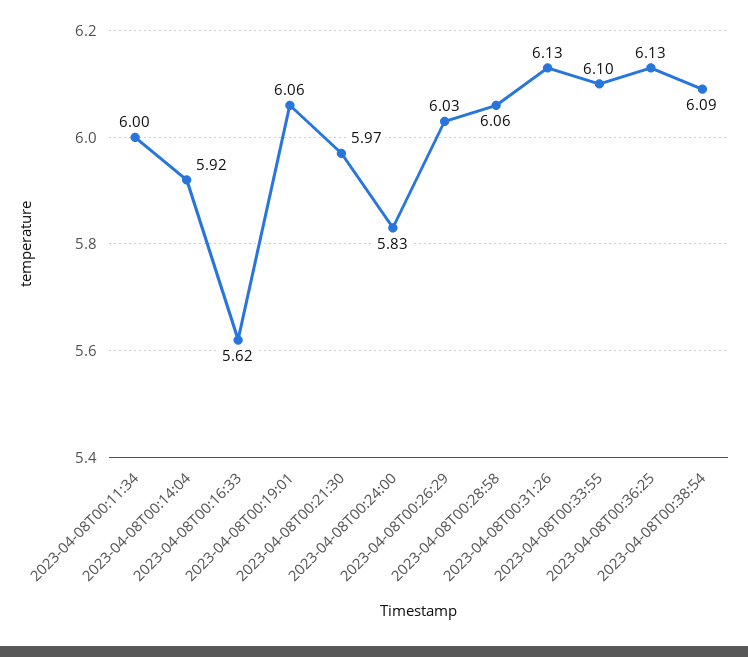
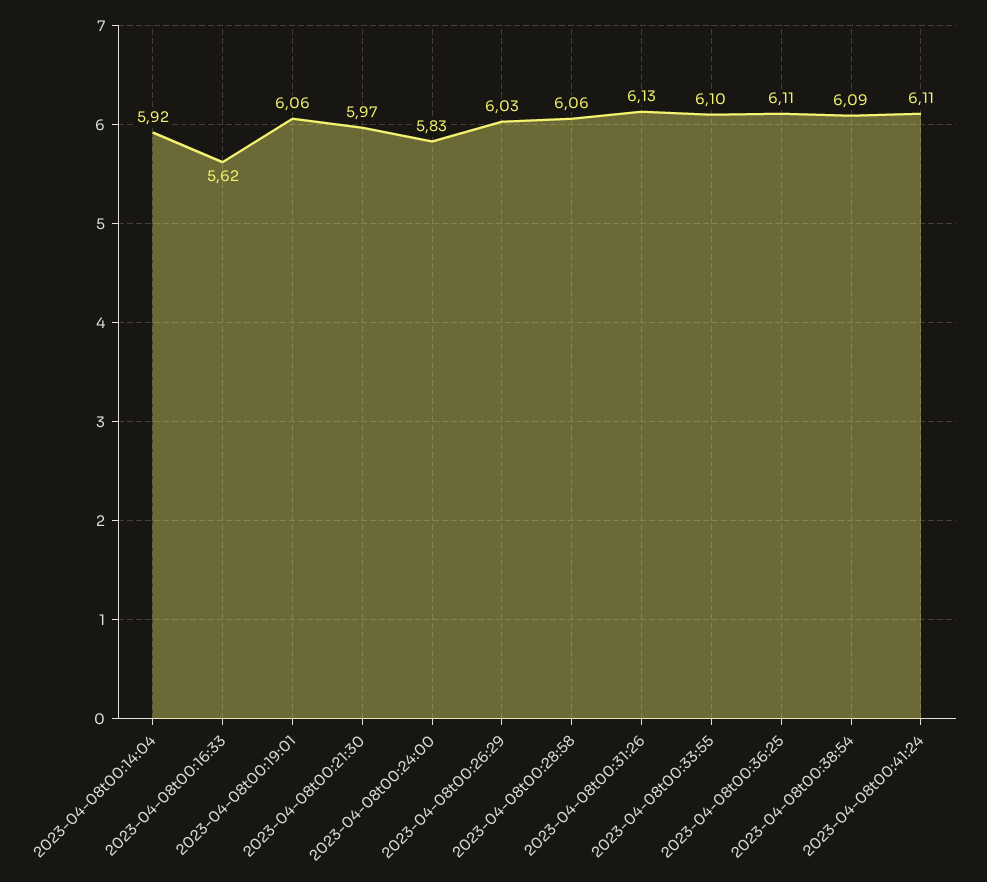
2023-04-08T00:11:34: 6 -> none
2023-04-08T00:36:25: 6.13 -> 6.11
2023-04-08t00:41:24: none -> 6.11

